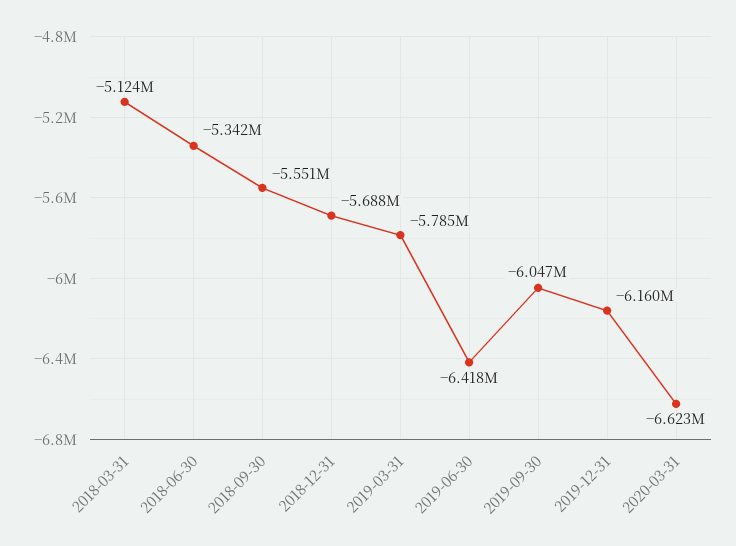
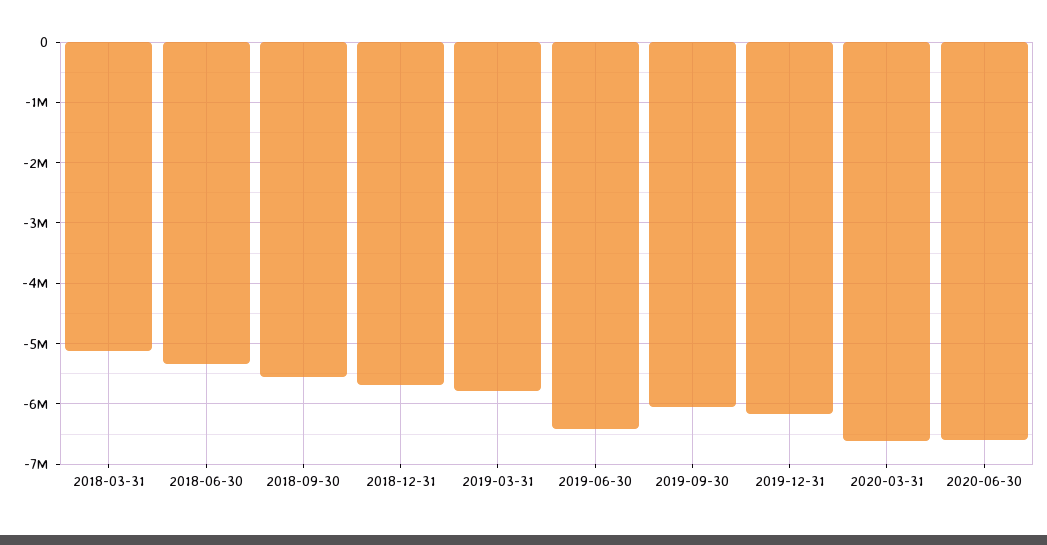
2020-06-30: none -> -6600000

